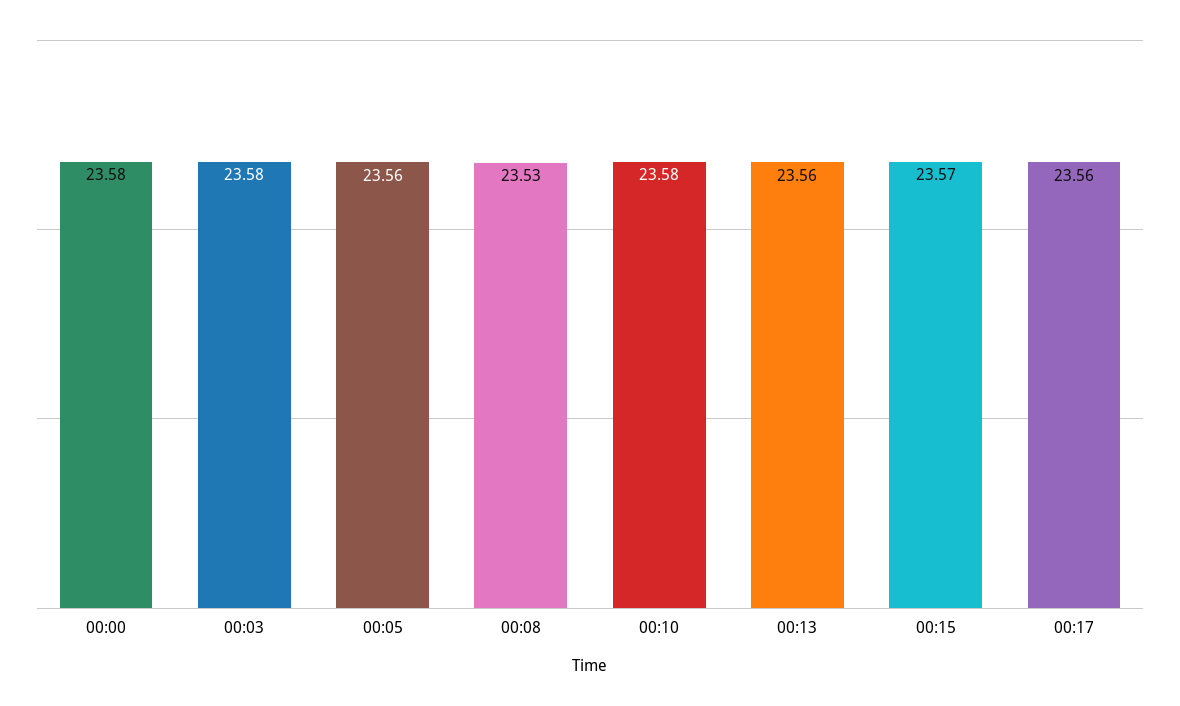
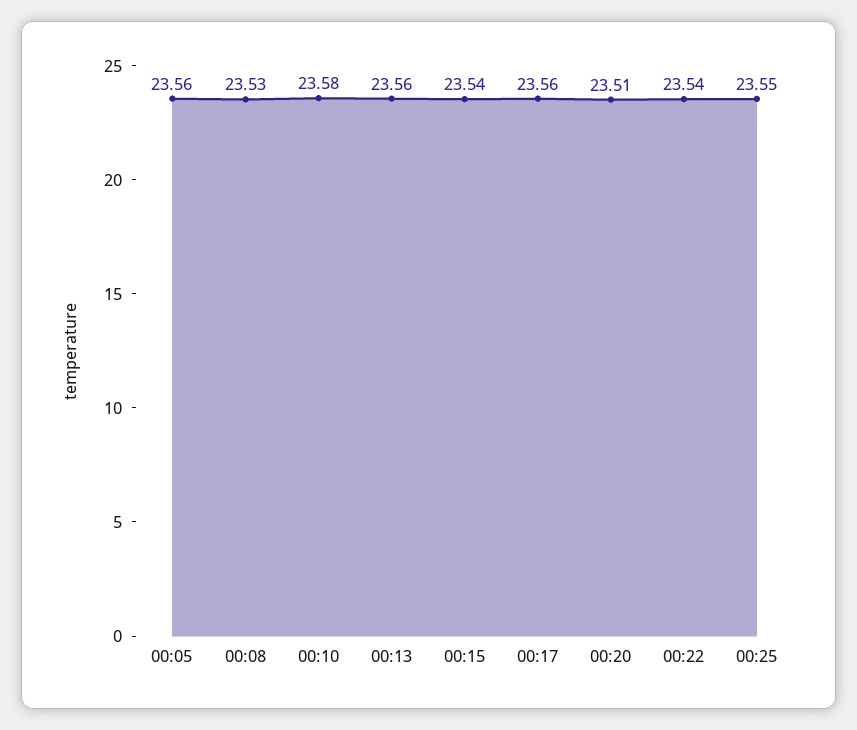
00:00: 23.58 -> none
00:03: 23.58 -> none
00:15: 23.57 -> 23.54
00:20: none -> 23.51
00:22: none -> 23.54
00:25: none -> 23.55

